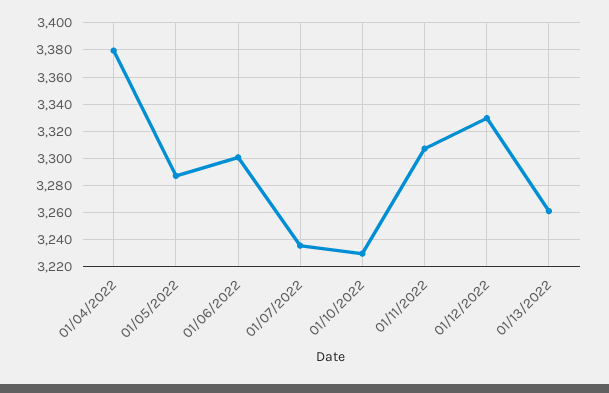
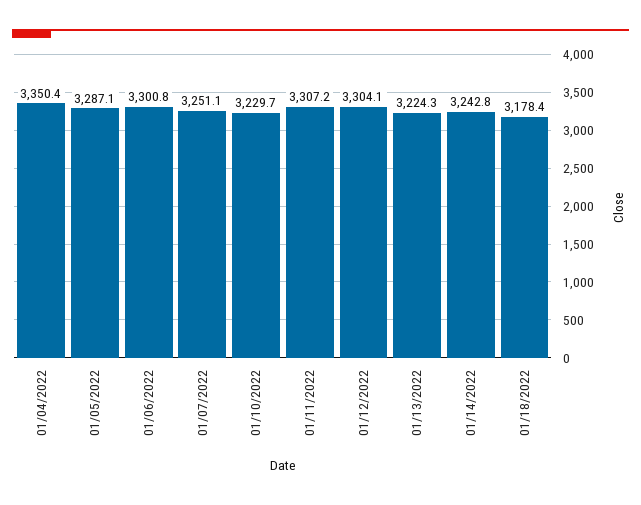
01/04/2022: 3380 -> 3350.4
01/07/2022: 3235 -> 3251.1
01/12/2022: 3330 -> 3304.1
01/13/2022: 3260 -> 3224.3
01/14/2022: none -> 3242.8
01/18/2022: none -> 3178.4

